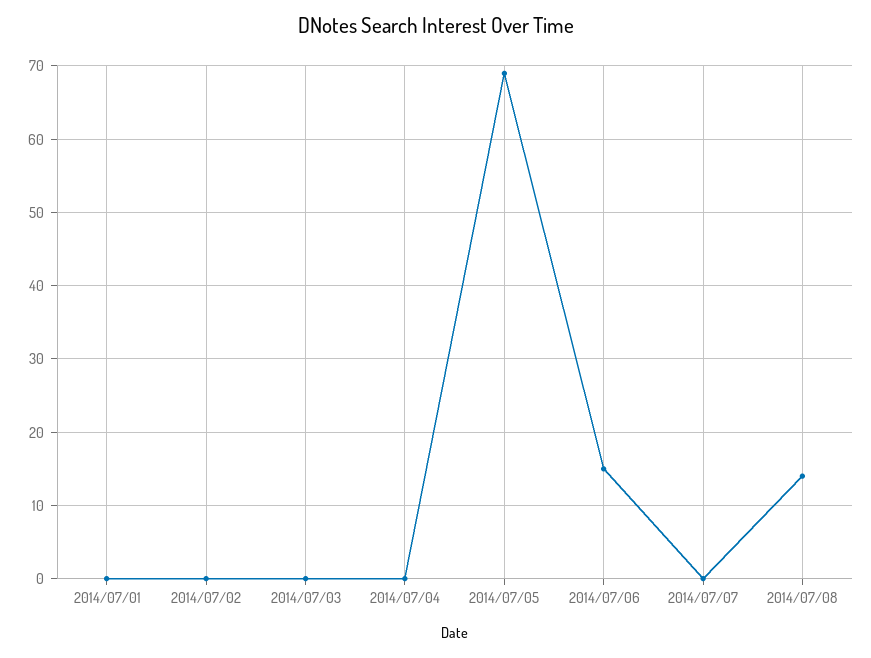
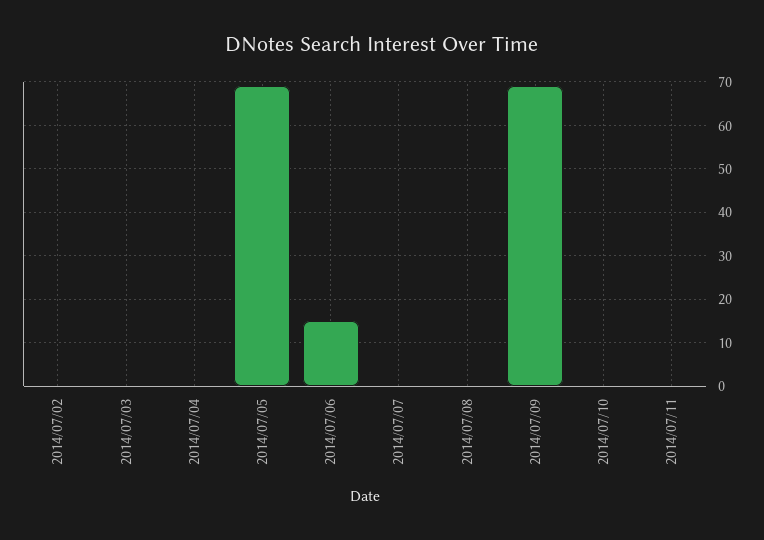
2014/07/01: 0 -> none
2014/07/08: 14 -> 0
2014/07/09: none -> 70
2014/07/10: none -> 0
2014/07/11: none -> 0

